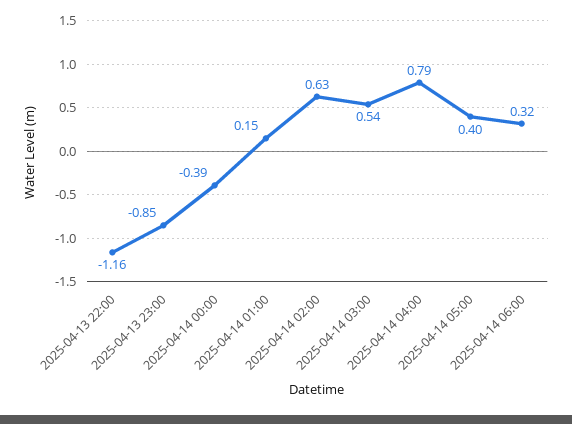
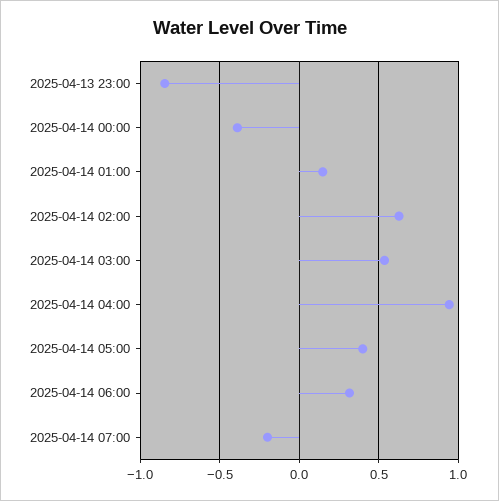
2025-04-13 22:00: -1.16 -> none
2025-04-14 04:00: 0.79 -> 0.95
2025-04-14 07:00: none -> -0.2

